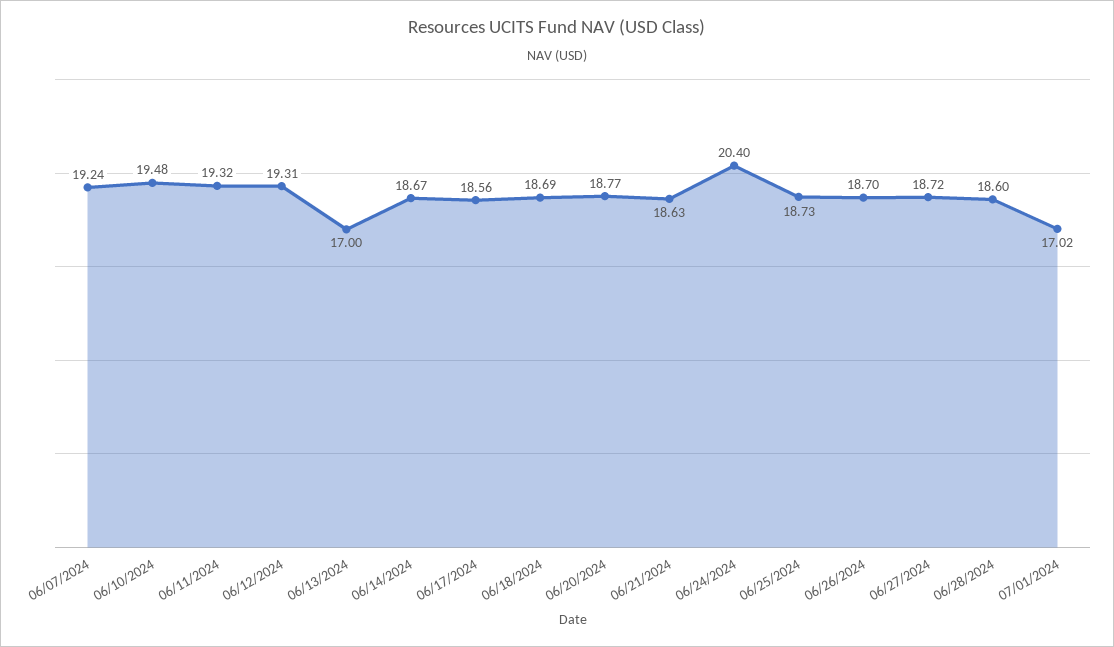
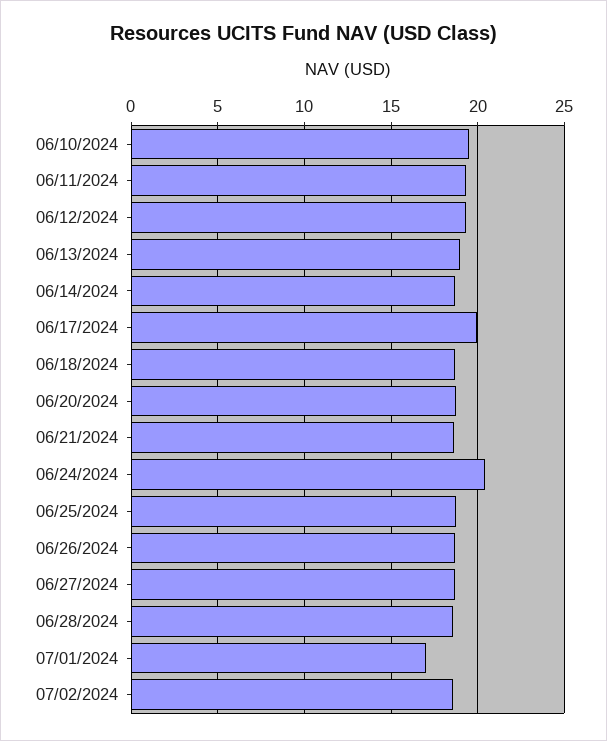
06/07/2024: 19.24 -> none
06/13/2024: 17 -> 19
06/17/2024: 18.56 -> 20
07/02/2024: none -> 18.5

